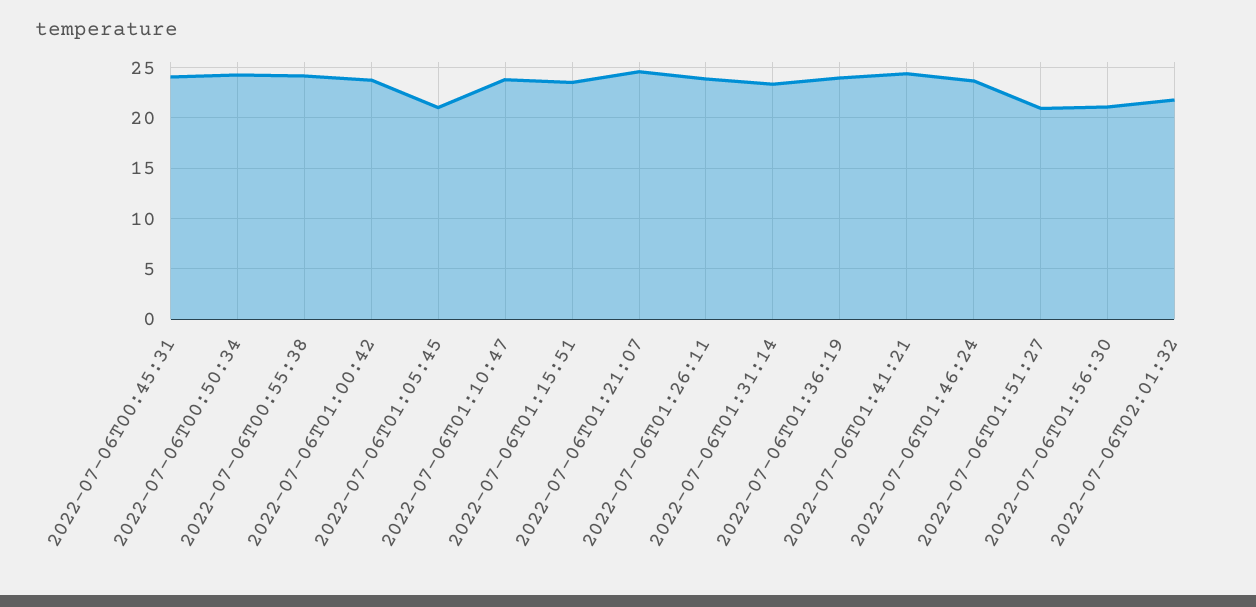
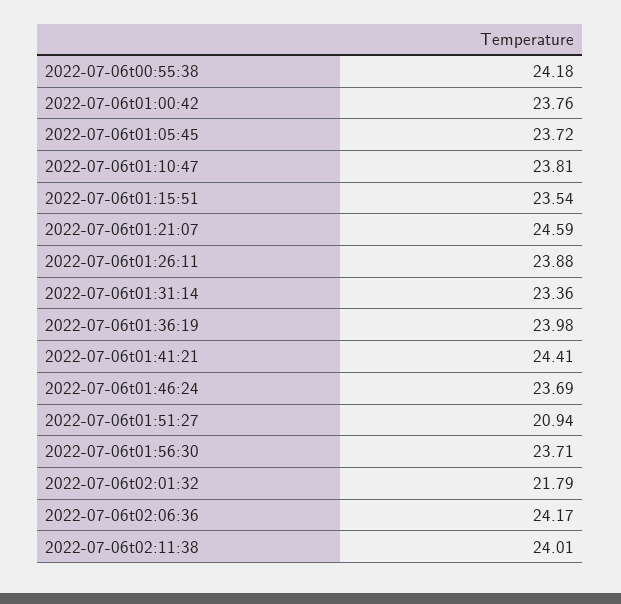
2022-07-06T00:45:31: 24 -> none
2022-07-06T00:50:34: 24 -> none
2022-07-06T01:05:45: 21 -> 23.72
2022-07-06T01:56:30: 21 -> 23.71
2022-07-06t02:06:36: none -> 24.17
2022-07-06t02:11:38: none -> 24.01

